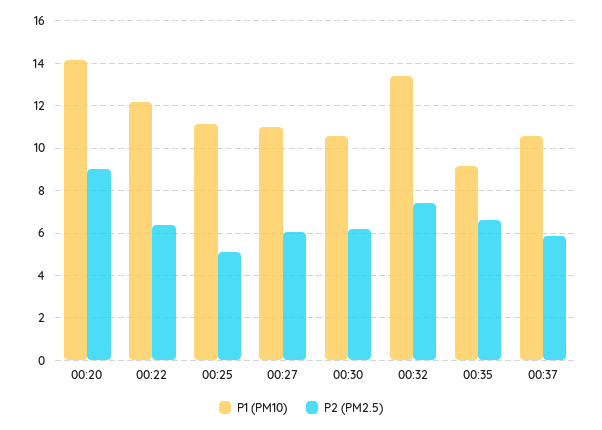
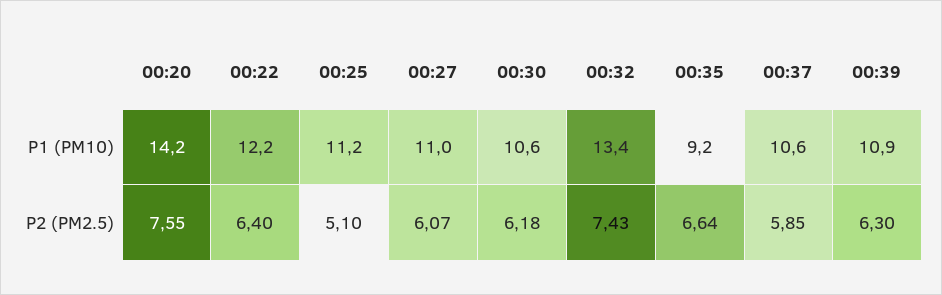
P2 (PM2.5), 00:20: 9 -> 7.55
P1 (PM10), 00:39: none -> 10.9
P2 (PM2.5), 00:39: none -> 6.3

